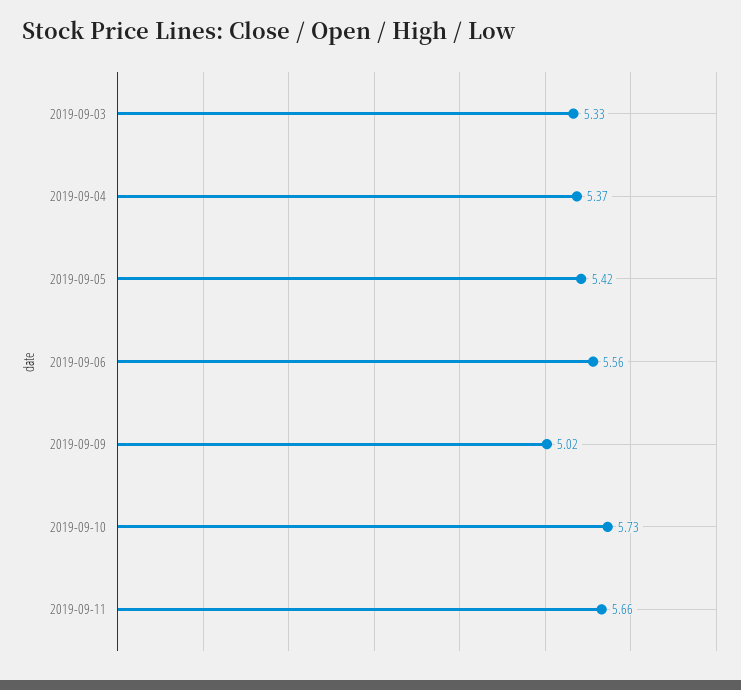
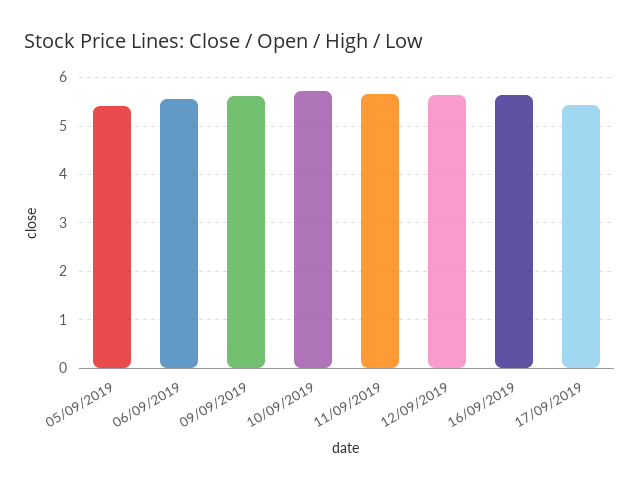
2019-09-03: 5.33 -> none
2019-09-04: 5.37 -> none
2019-09-09: 5.02 -> 5.6
12/09/2019: none -> 5.6
16/09/2019: none -> 5.6
17/09/2019: none -> 5.4

